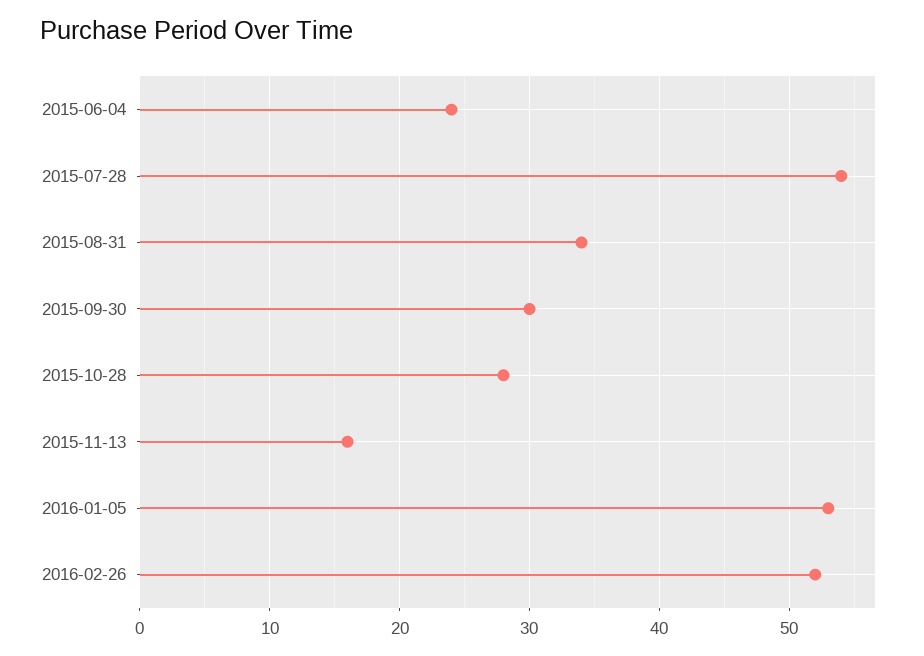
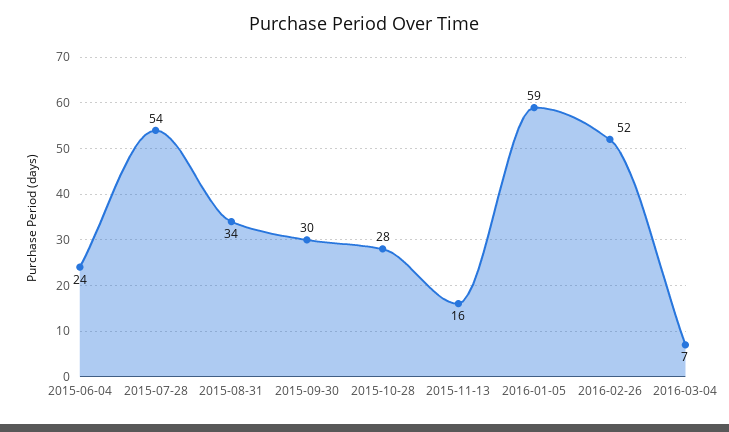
2016-01-05: 53 -> 59
2016-03-04: none -> 7

